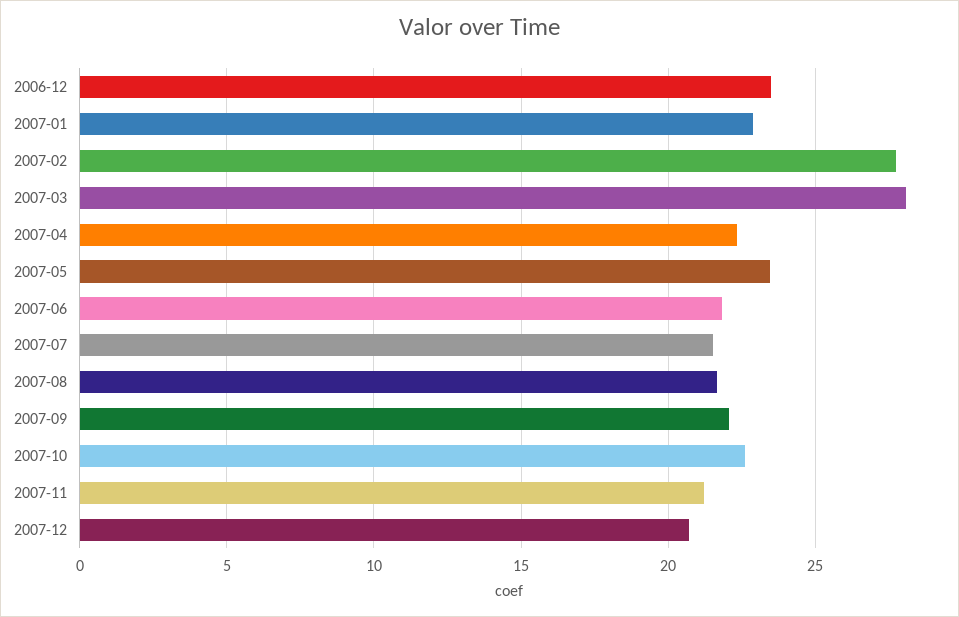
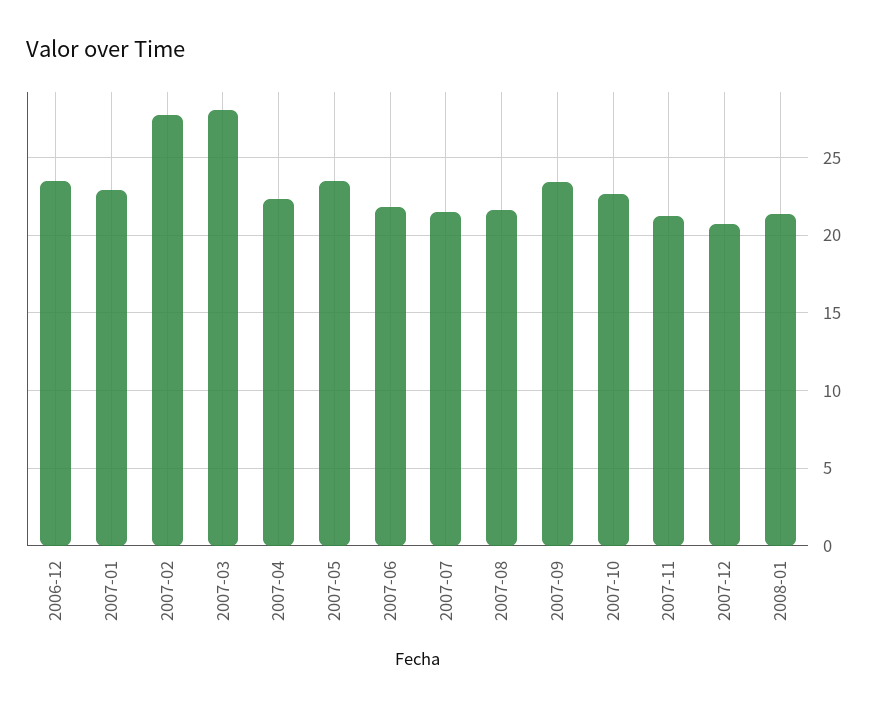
2007-09: 22 -> 23.5
2008-01: none -> 21.5

